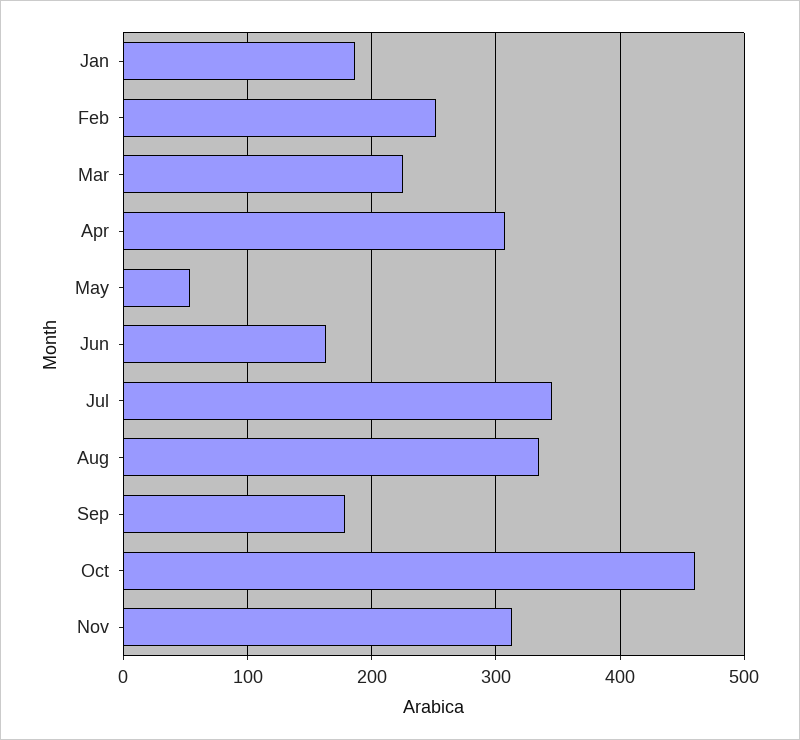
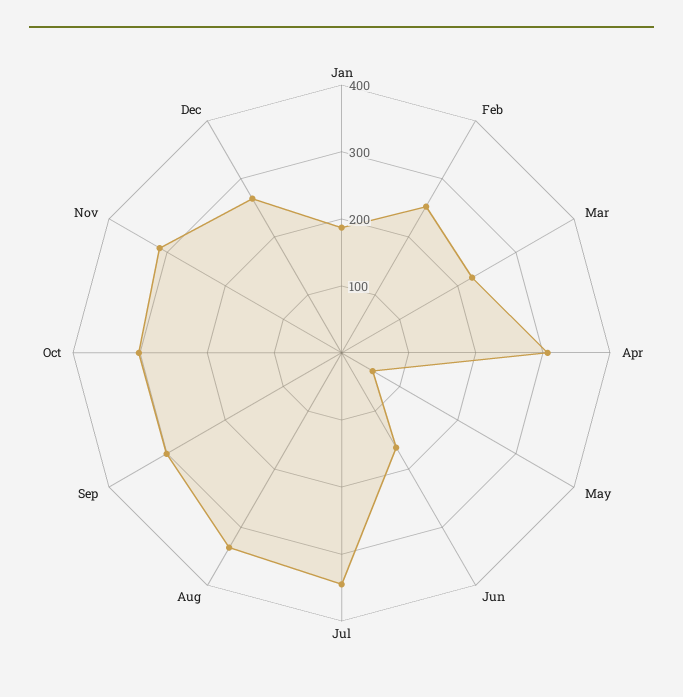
Sep: 180 -> 300
Oct: 460 -> 300
Dec: none -> 260

